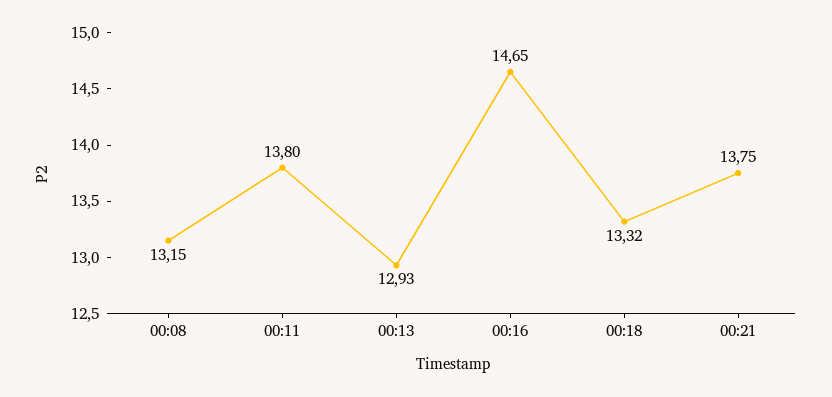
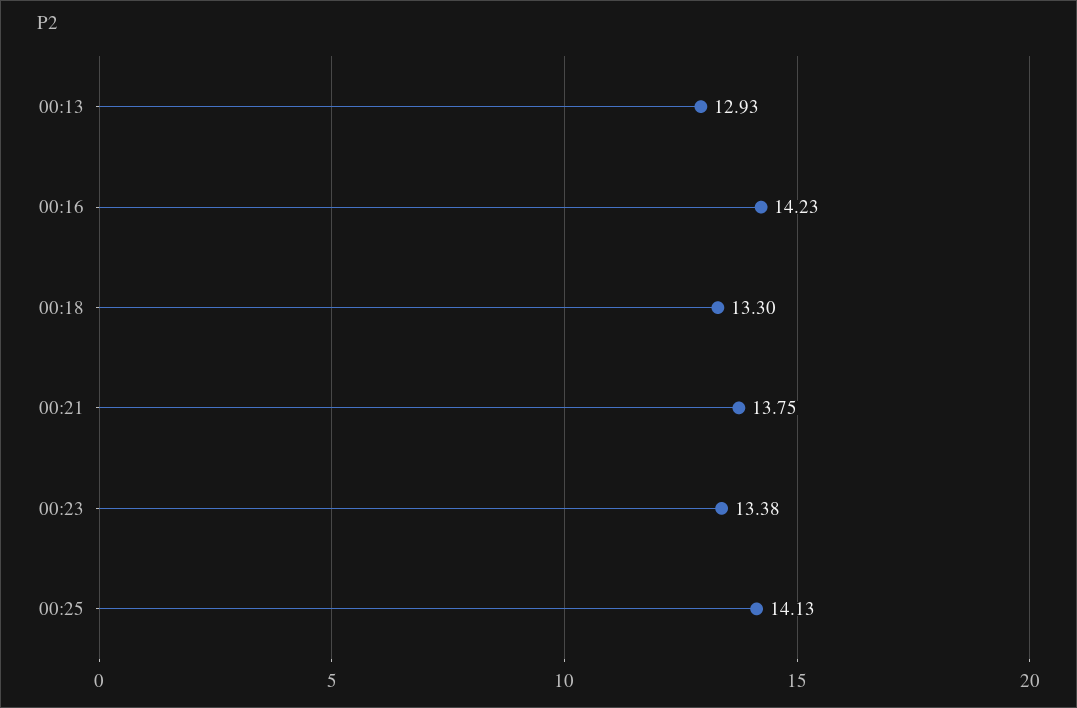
00:08: 13.15 -> none
00:11: 13.8 -> none
00:16: 14.65 -> 14.23
00:18: 13.32 -> 13.3
00:23: none -> 13.38
00:25: none -> 14.13

